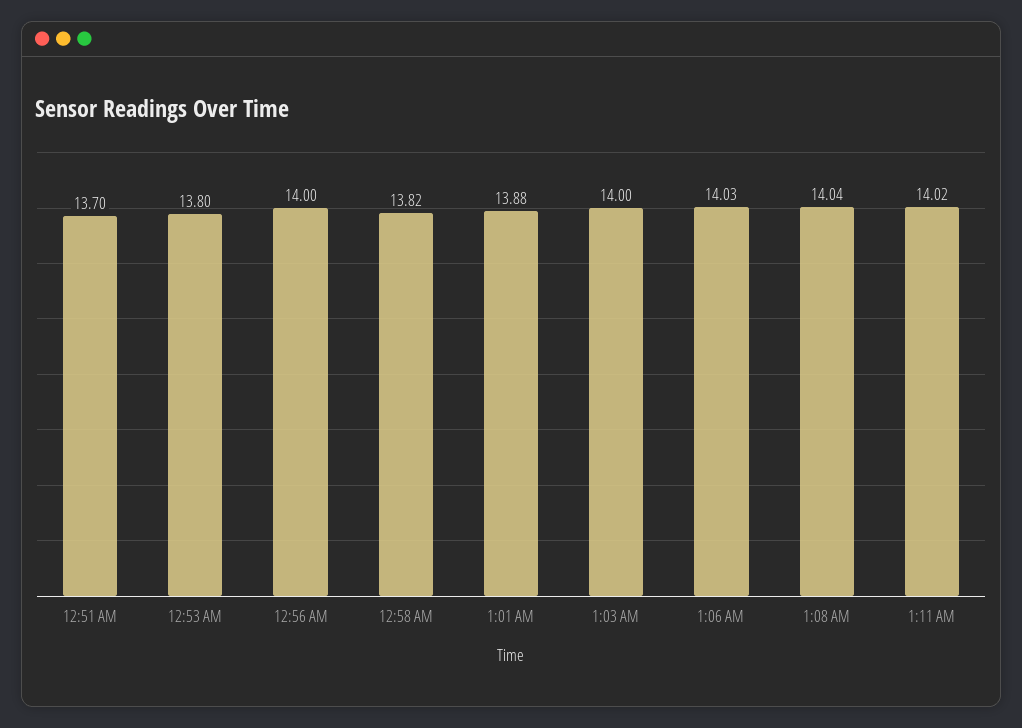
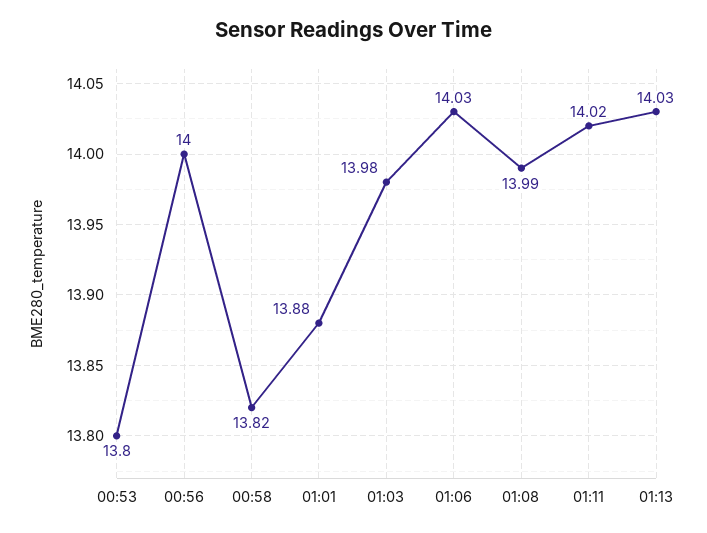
12:51 AM: 13.7 -> none
1:03 AM: 14 -> 13.98
1:08 AM: 14.04 -> 13.99
01:13: none -> 14.03

